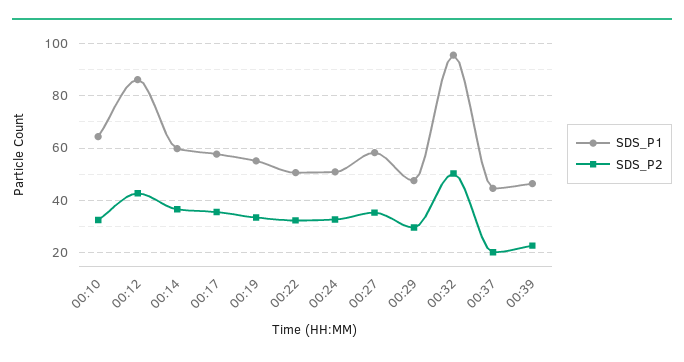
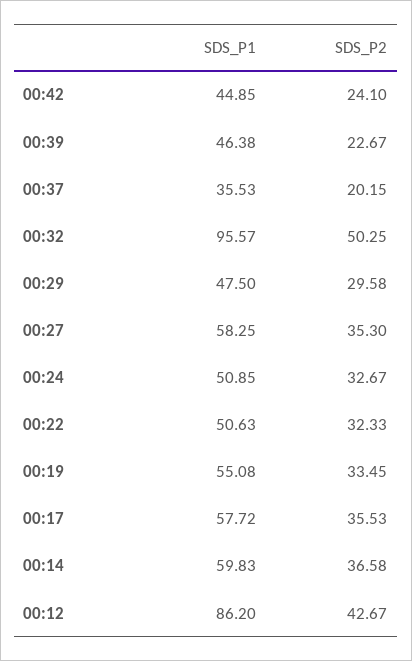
SDS_P1, 00:10: 65 -> none
SDS_P2, 00:10: 32.5 -> none
SDS_P1, 00:37: 45 -> 35.53
SDS_P1, 00:42: none -> 44.85
SDS_P2, 00:42: none -> 24.1

